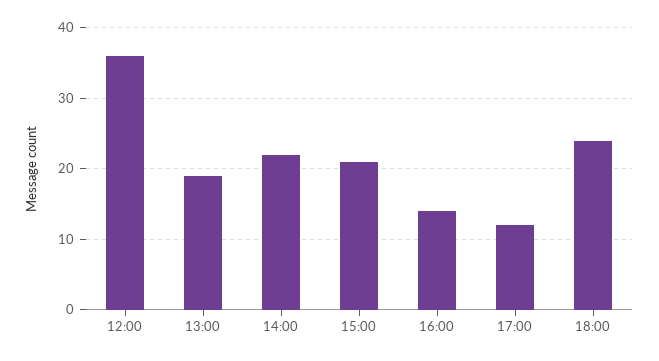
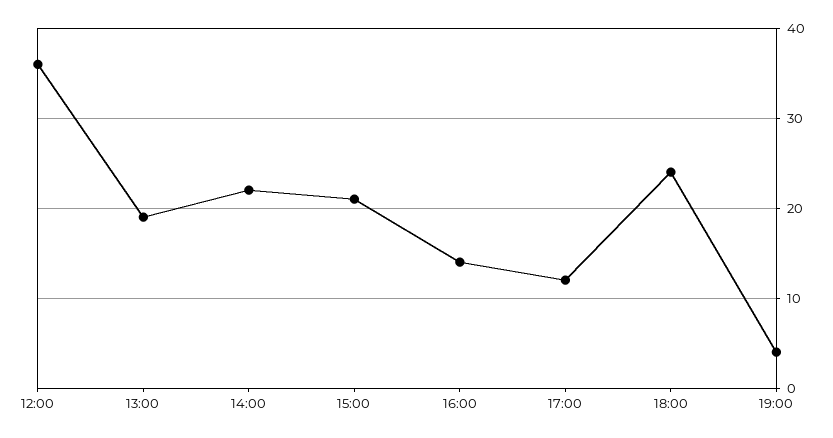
19:00: none -> 4

